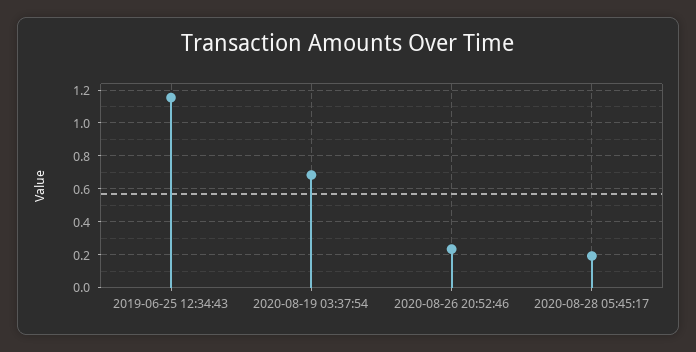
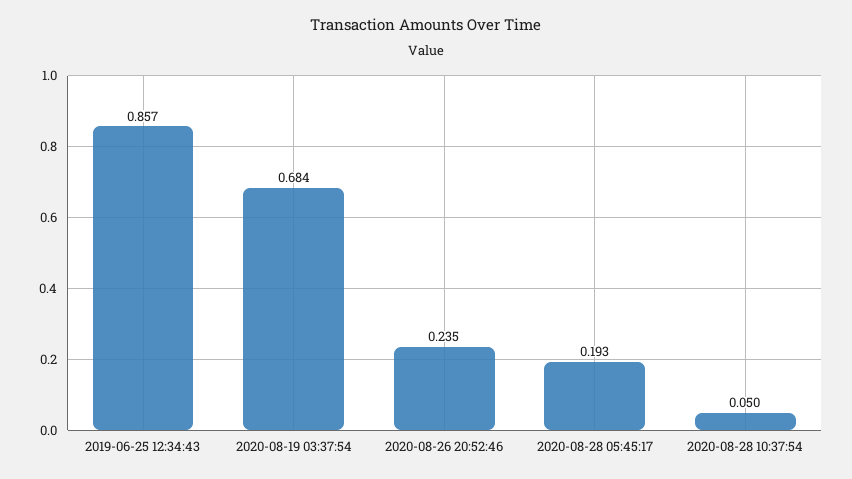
2019-06-25 12:34:43: 1.15 -> 0.857
2020-08-28 10:37:54: none -> 0.05

